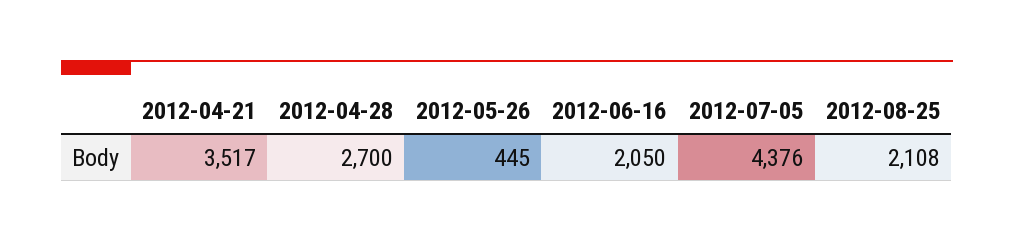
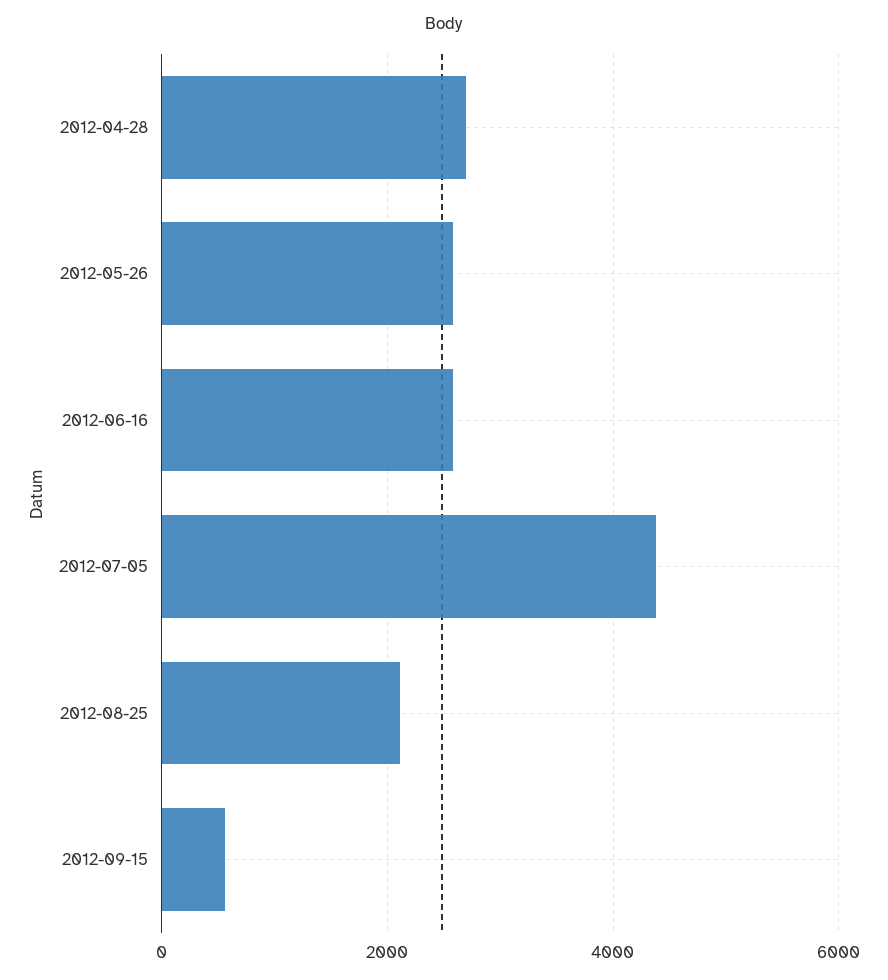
2012-04-21: 3517 -> none
2012-05-26: 445 -> 2600
2012-06-16: 2050 -> 2600
2012-09-15: none -> 600

